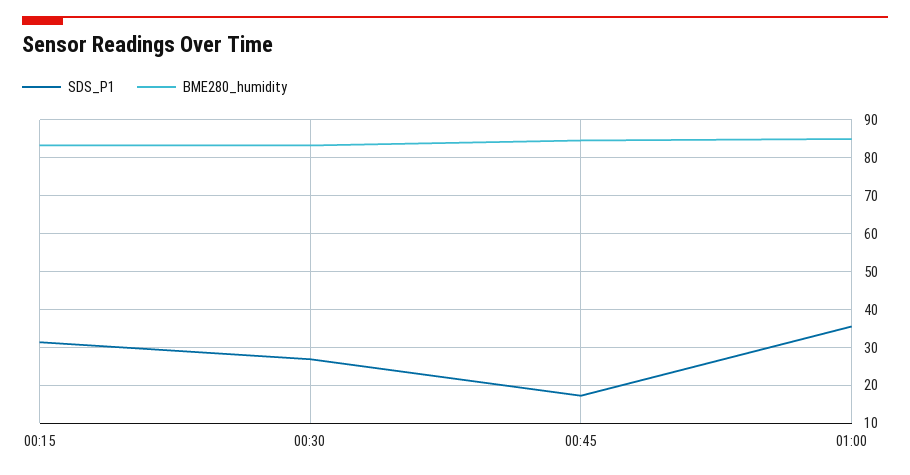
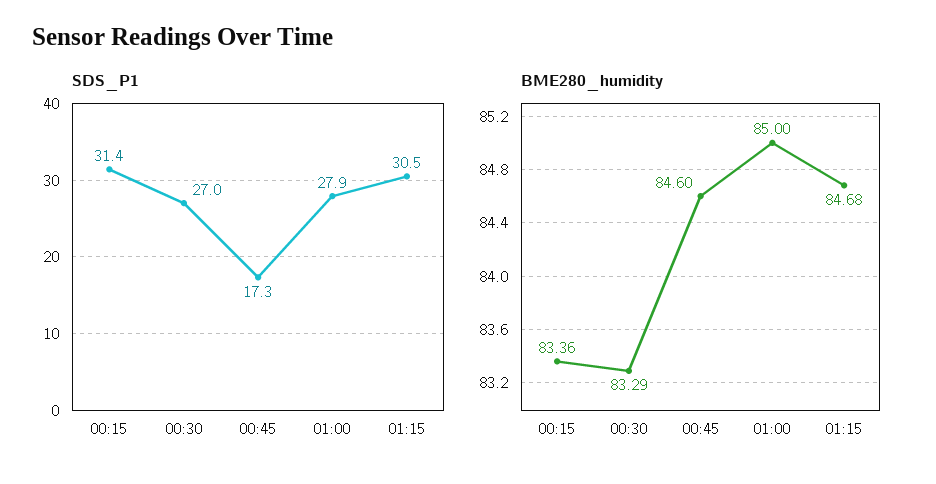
SDS_P1, 01:00: 36 -> 27.9
SDS_P1, 01:15: none -> 30.5
BME280_humidity, 01:15: none -> 84.68

